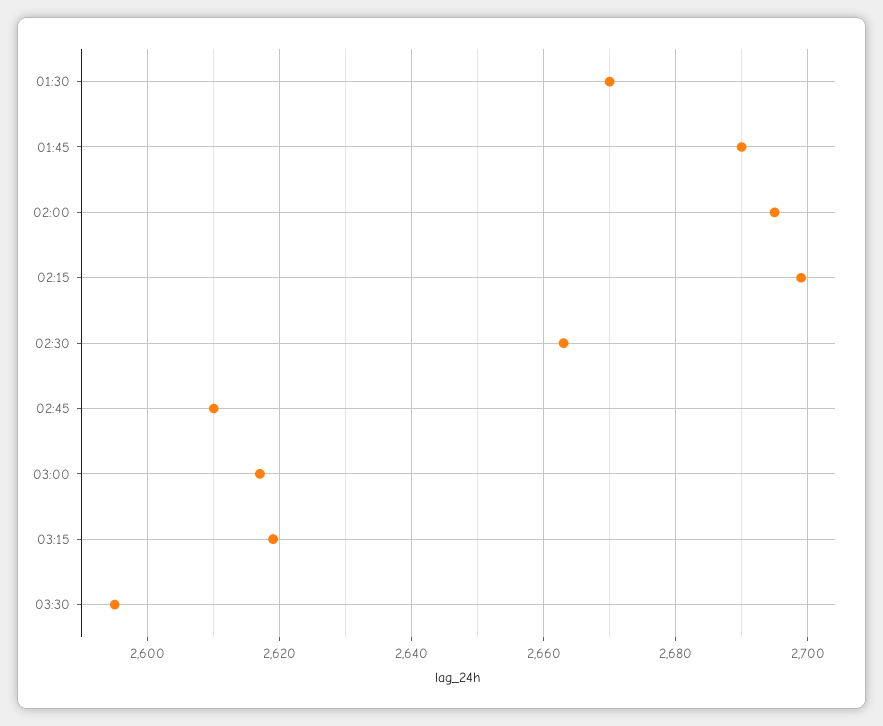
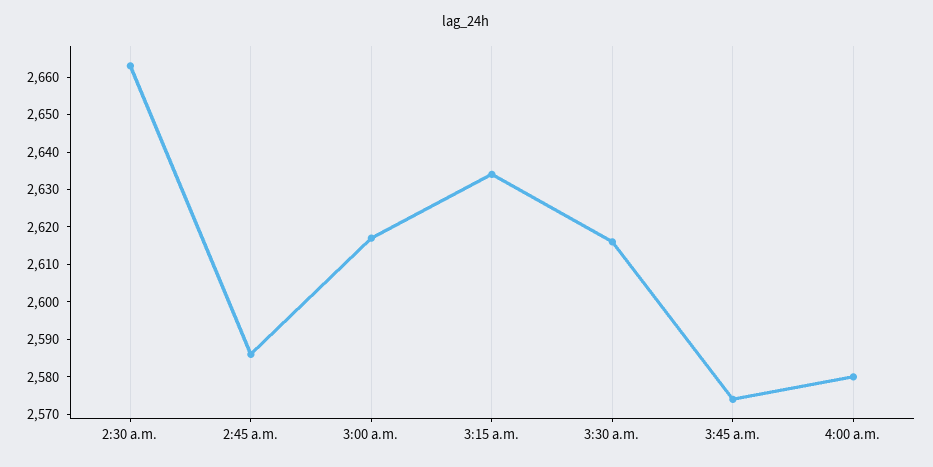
01:30: 2670 -> none
01:45: 2690 -> none
02:00: 2695 -> none
02:15: 2700 -> none
02:45: 2610 -> 2585
03:15: 2620 -> 2635
03:30: 2595 -> 2615
3:45 a.m.: none -> 2575
4:00 a.m.: none -> 2580

